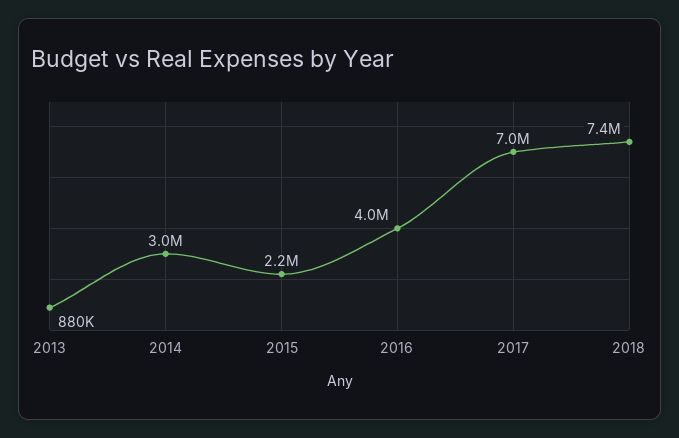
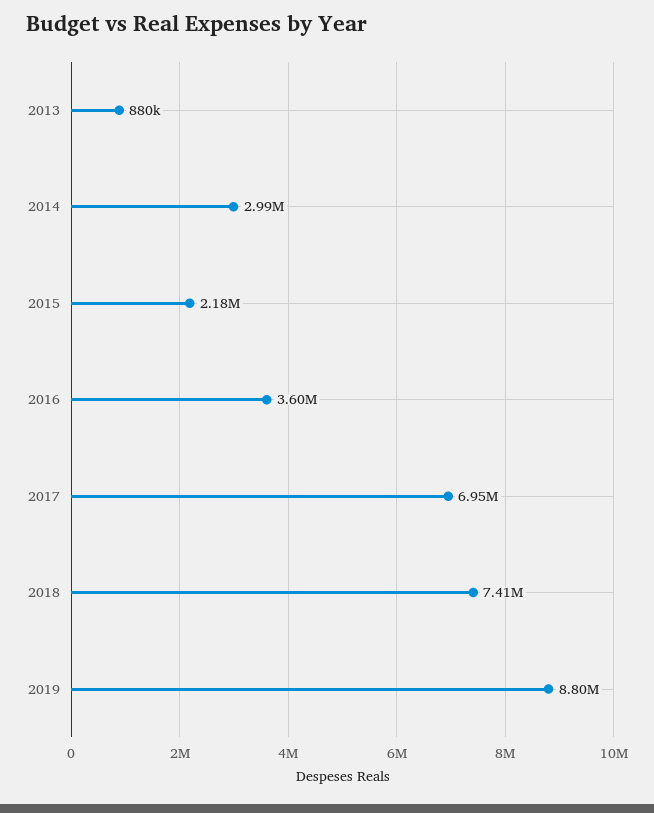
2016: 4000000 -> 3600000
2019: none -> 8800000

